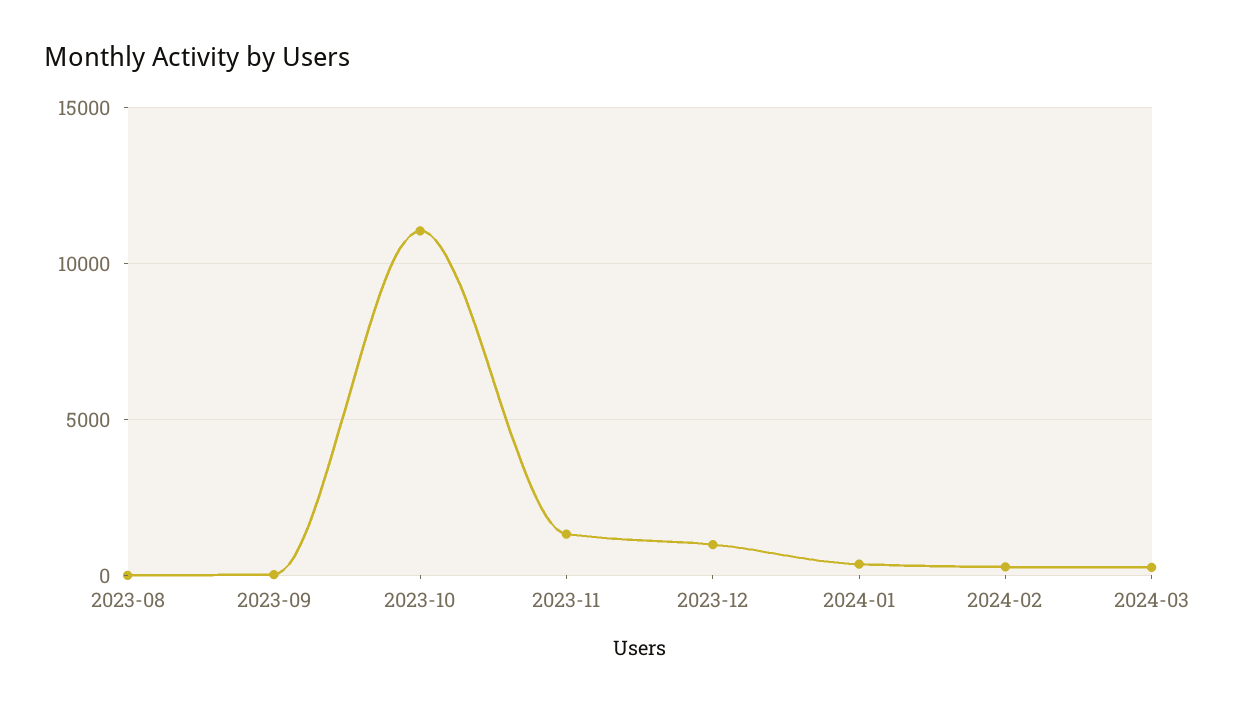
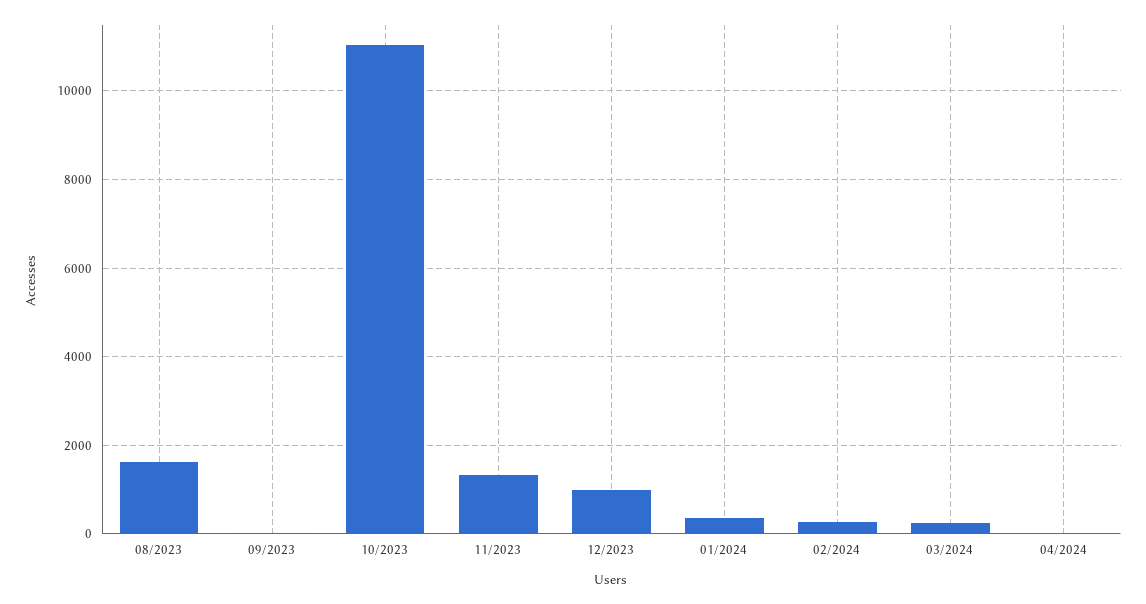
2023-08: 0 -> 1600
04/2024: none -> 0

